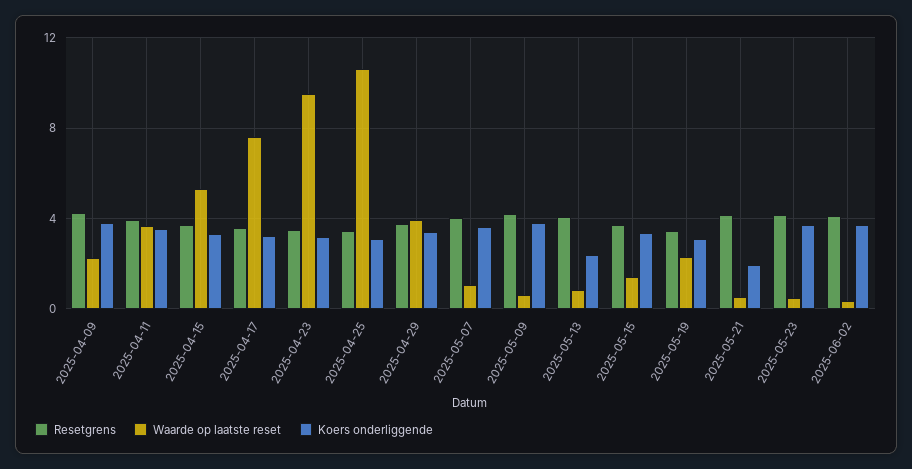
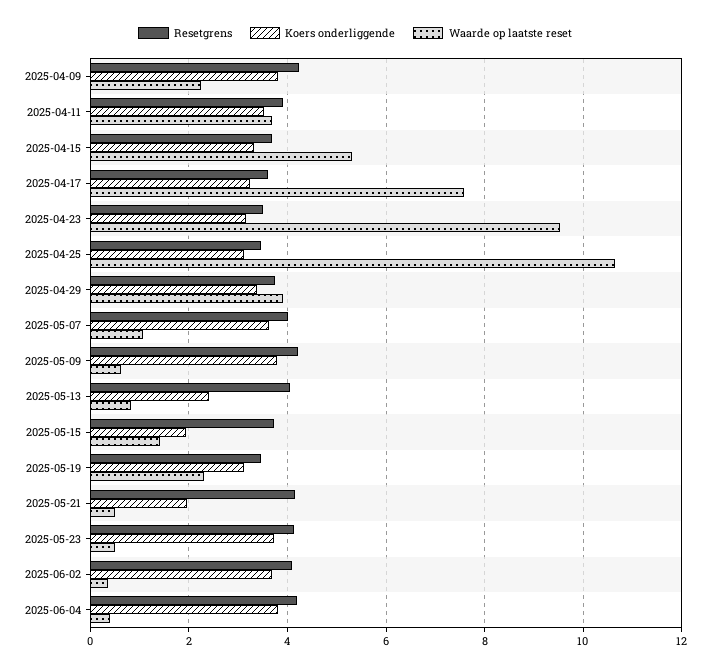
Koers onderliggende, 2025-05-15: 3.5 -> 2
Resetgrens, 2025-06-04: none -> 4.2
Koers onderliggende, 2025-06-04: none -> 3.8
Waarde op laatste reset, 2025-06-04: none -> 0.4

